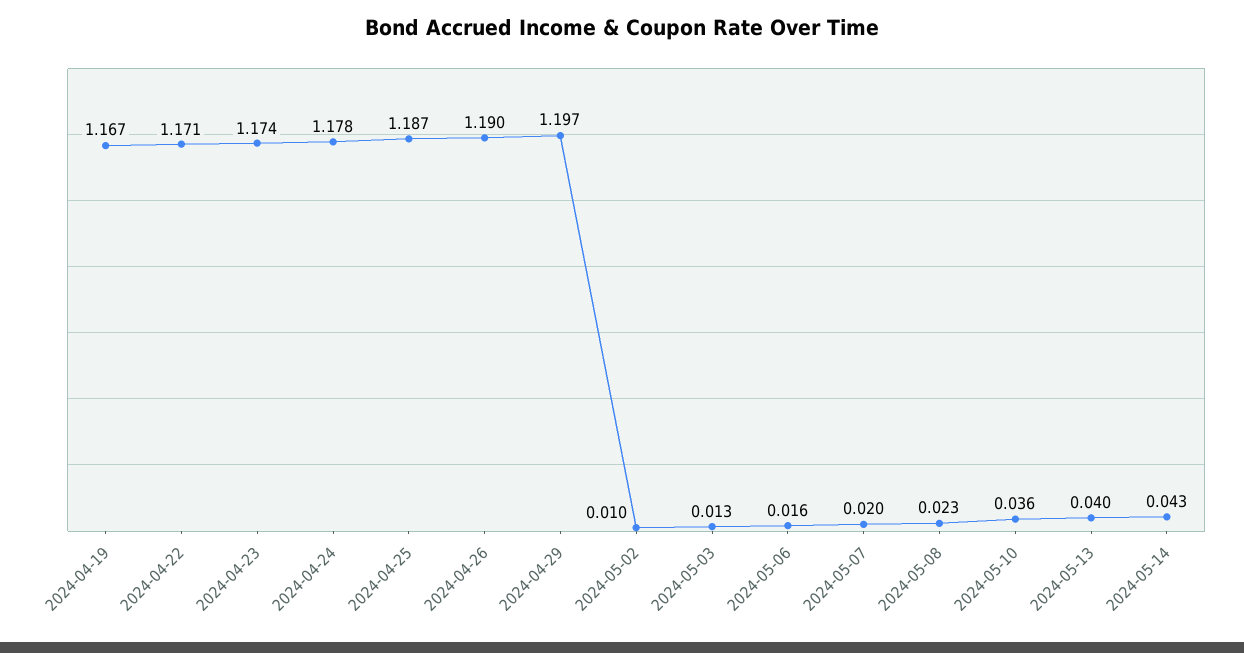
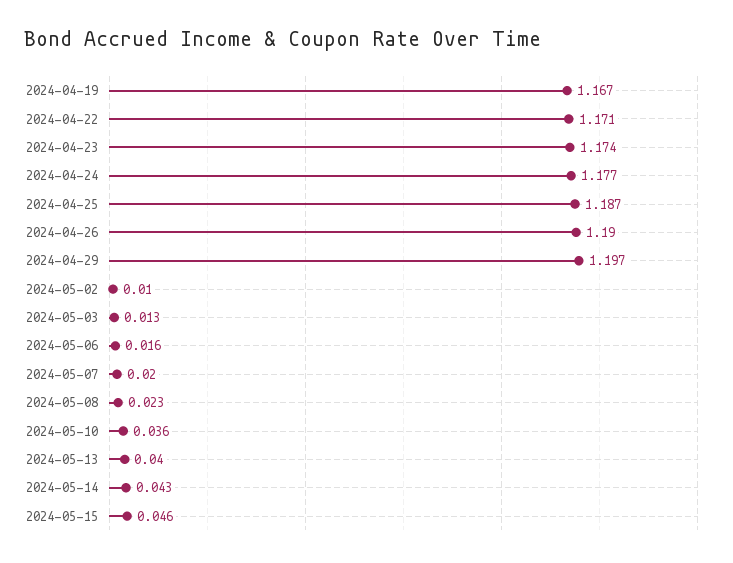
2024-04-24: 1.178 -> 1.177
2024-05-15: none -> 0.046

